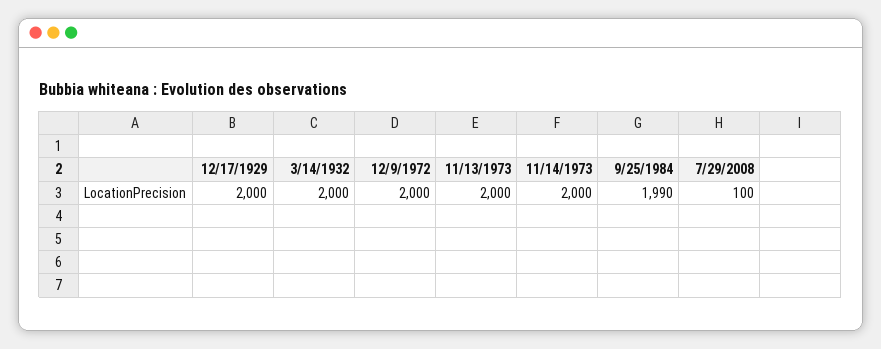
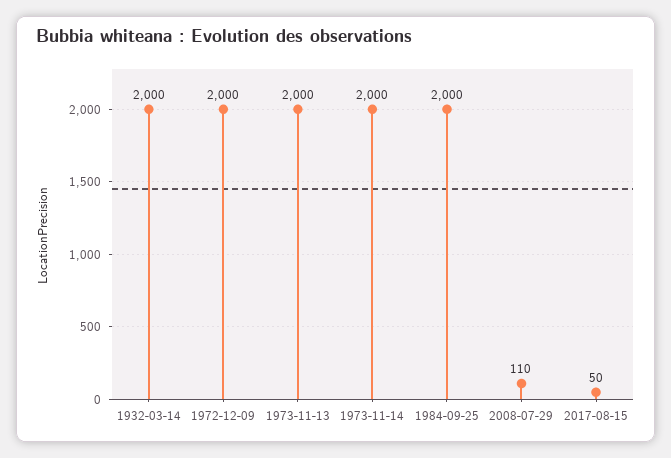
12/17/1929: 2000 -> none
9/25/1984: 1990 -> 2000
7/29/2008: 100 -> 110
2017-08-15: none -> 50

